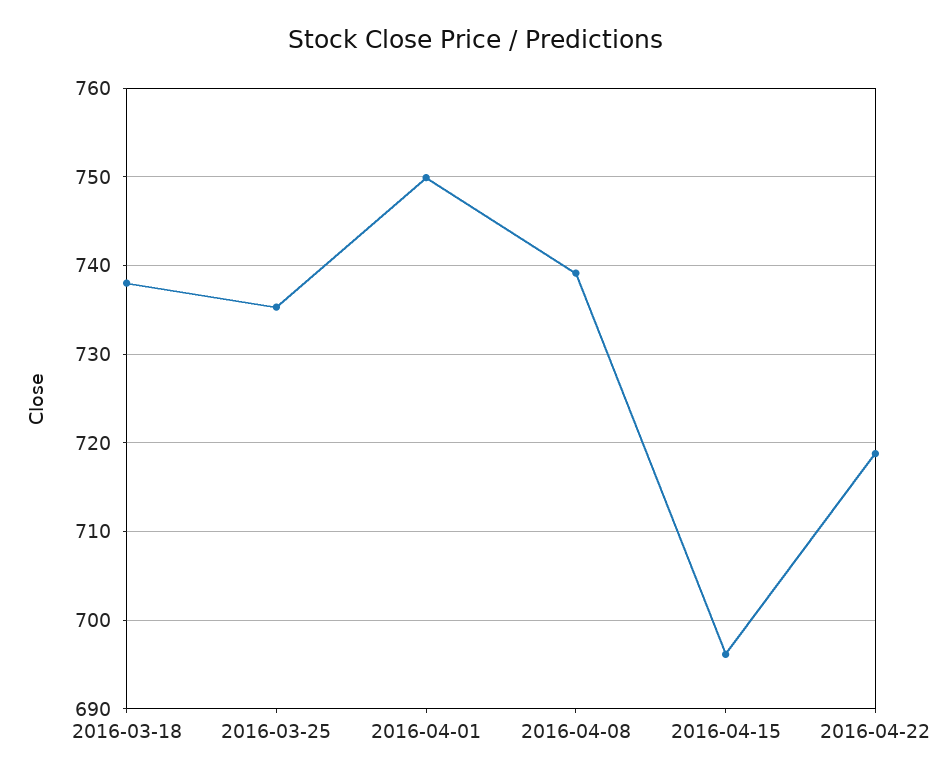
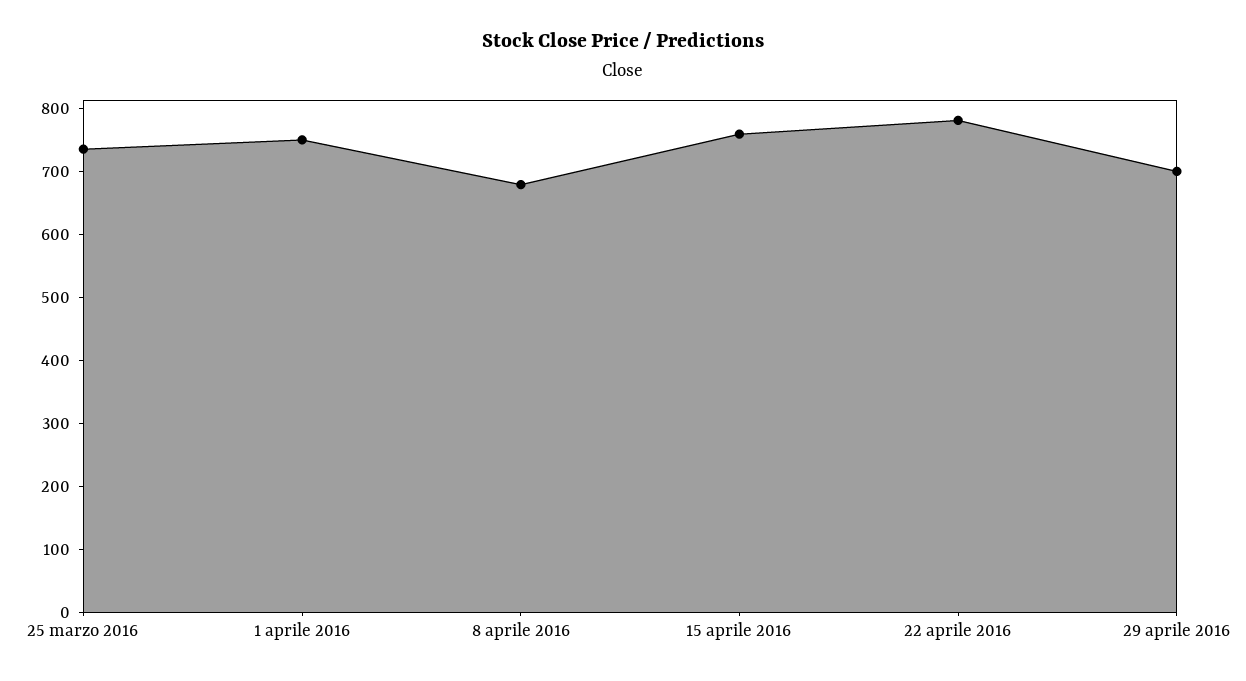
2016-03-18: 738 -> none
2016-04-08: 739 -> 680
2016-04-15: 696 -> 760
2016-04-22: 719 -> 780
29 aprile 2016: none -> 700

